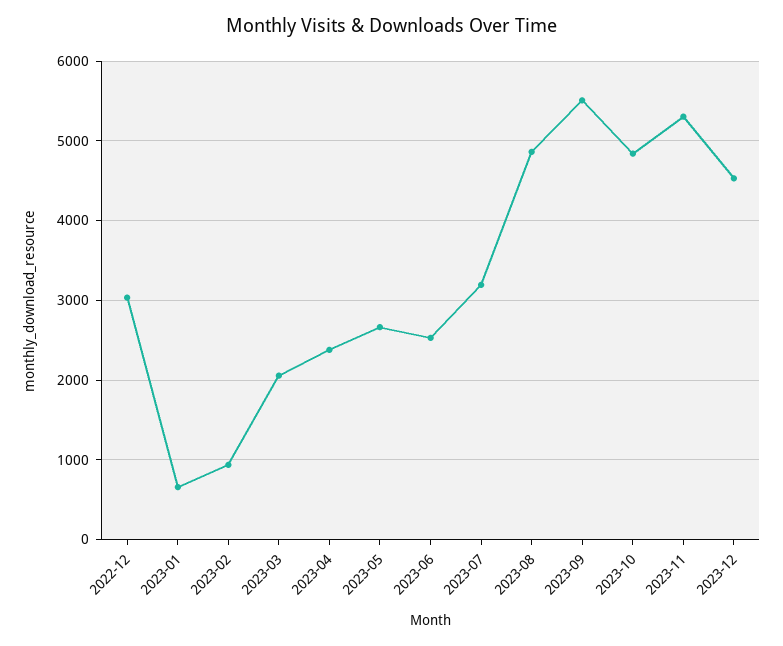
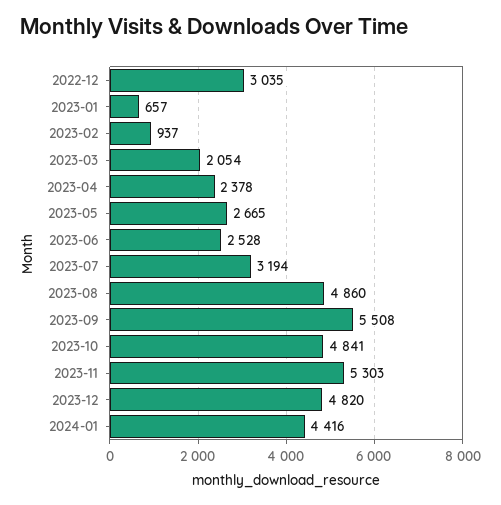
2023-12: 4500 -> 4820
2024-01: none -> 4416

